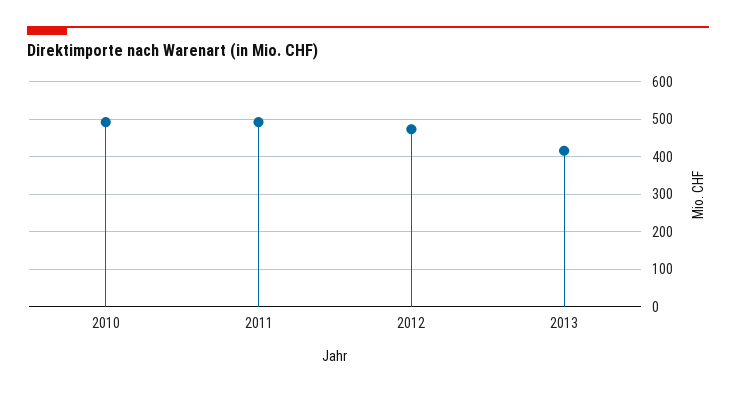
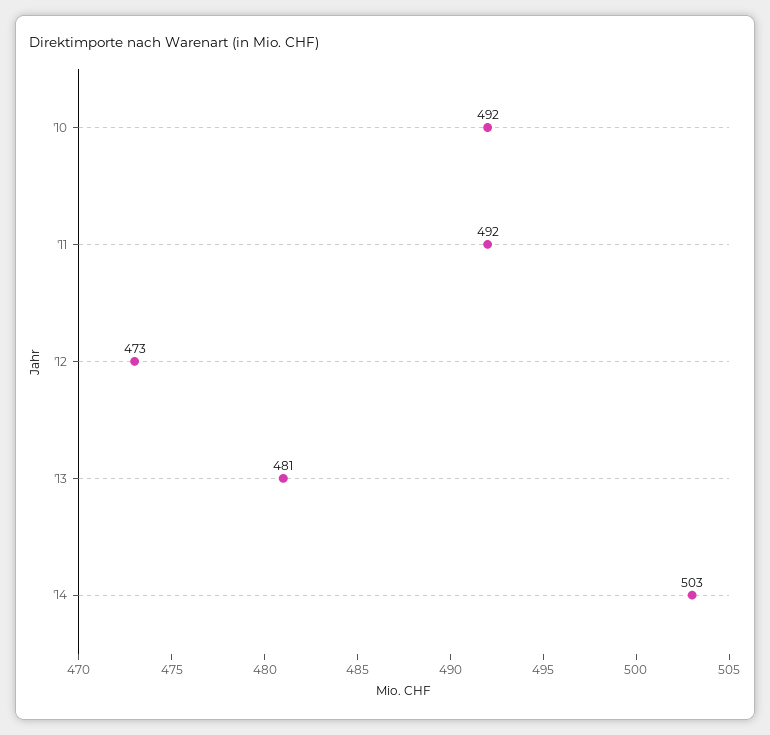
2013: 420 -> 481
'14: none -> 503

